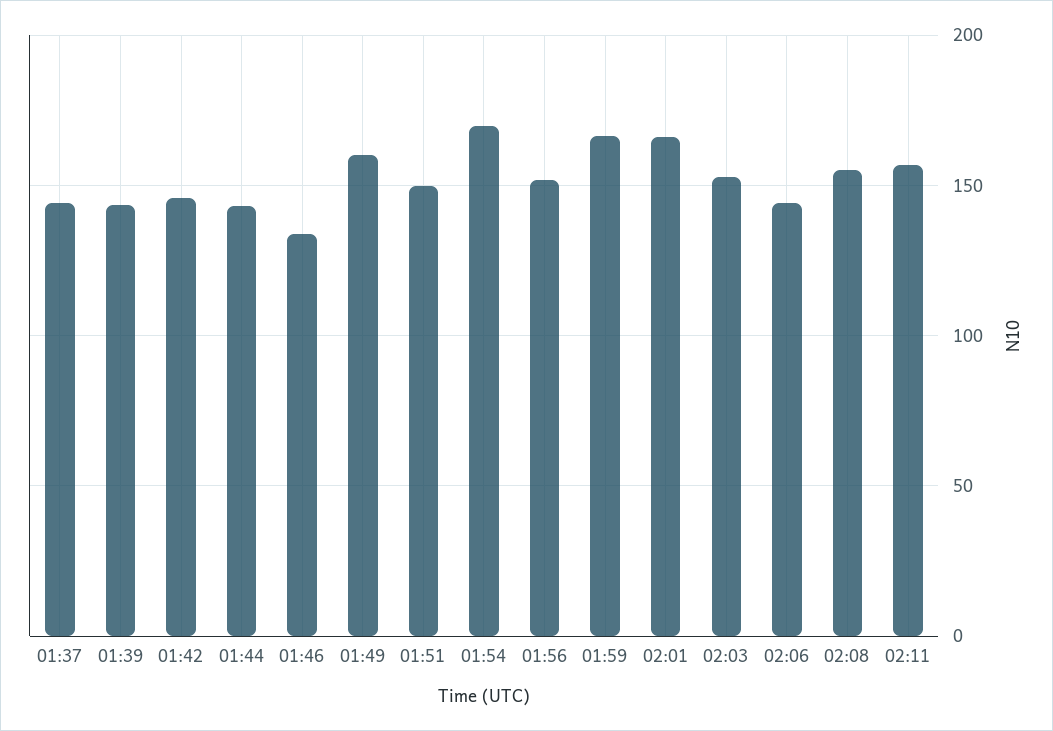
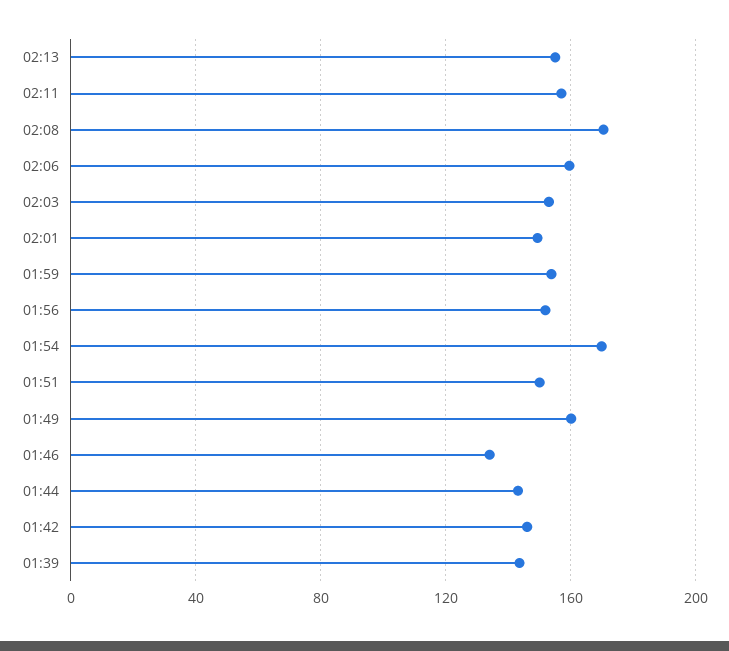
01:37: 145 -> none
01:59: 165 -> 155
02:01: 165 -> 150
02:06: 145 -> 160
02:08: 155 -> 170
02:13: none -> 155

